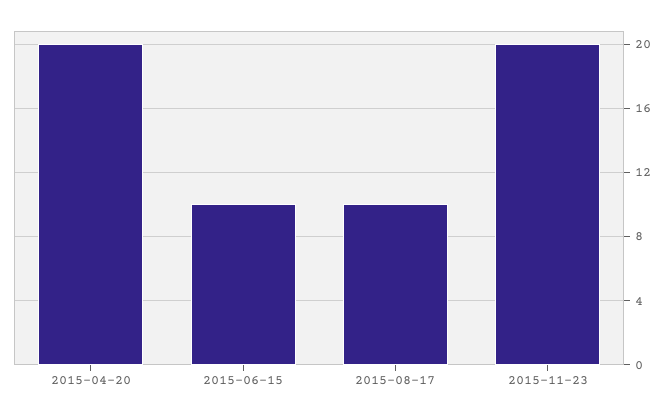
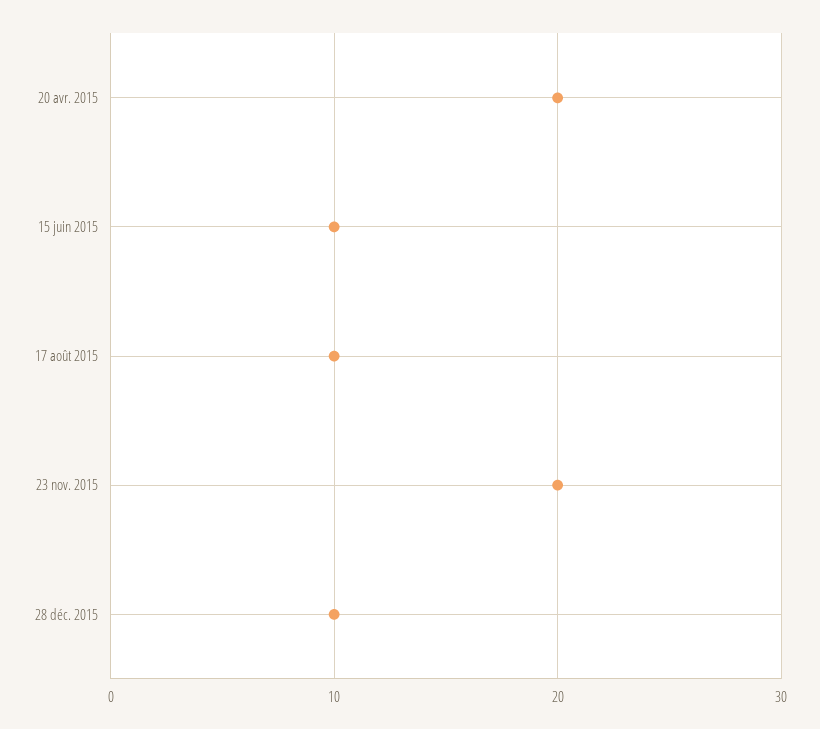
28 déc. 2015: none -> 10

